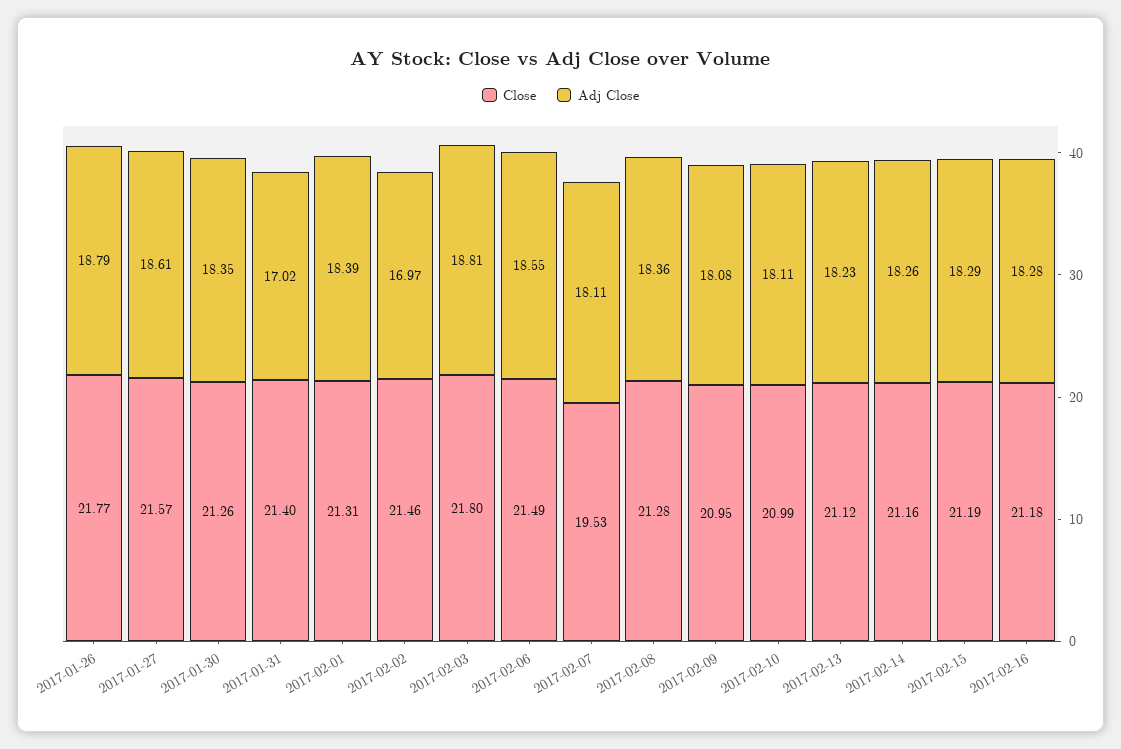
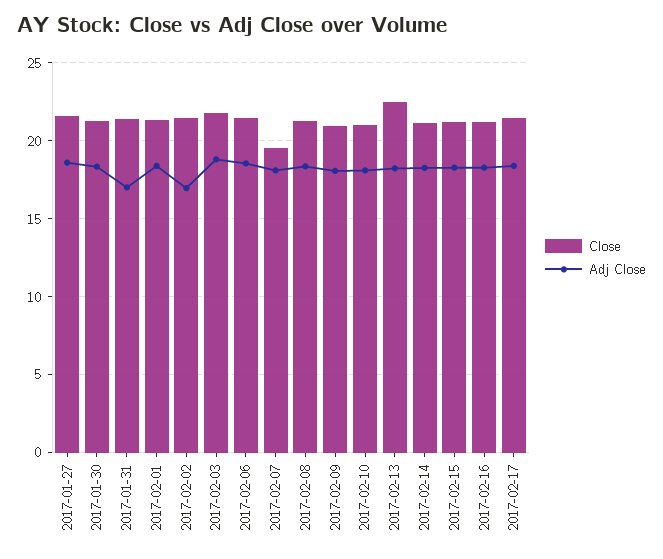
Close, 2017-01-26: 21.77 -> none
Adj Close, 2017-01-26: 18.79 -> none
Close, 2017-02-13: 21.12 -> 22.5
Close, 2017-02-17: none -> 21.5
Adj Close, 2017-02-17: none -> 18.5

